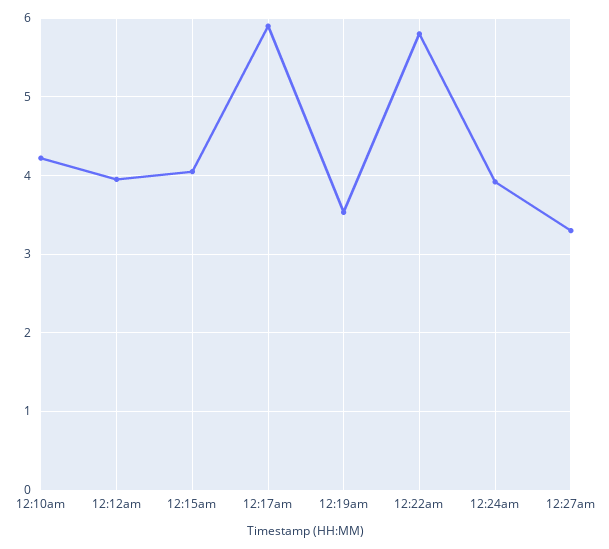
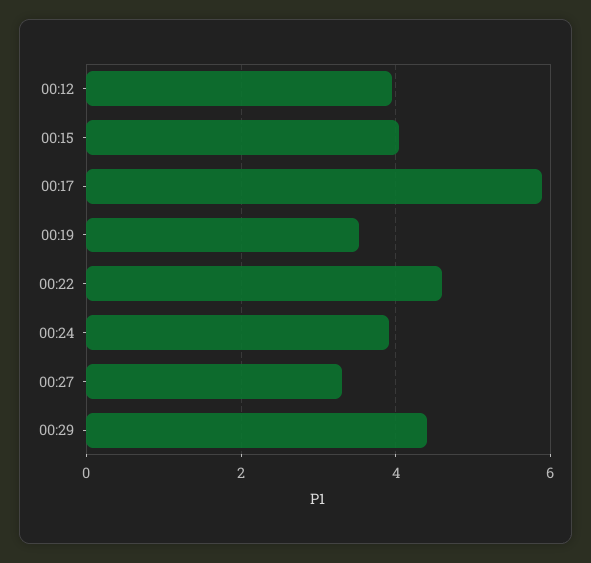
12:10am: 4.2 -> none
12:22am: 5.8 -> 4.6
00:29: none -> 4.4

